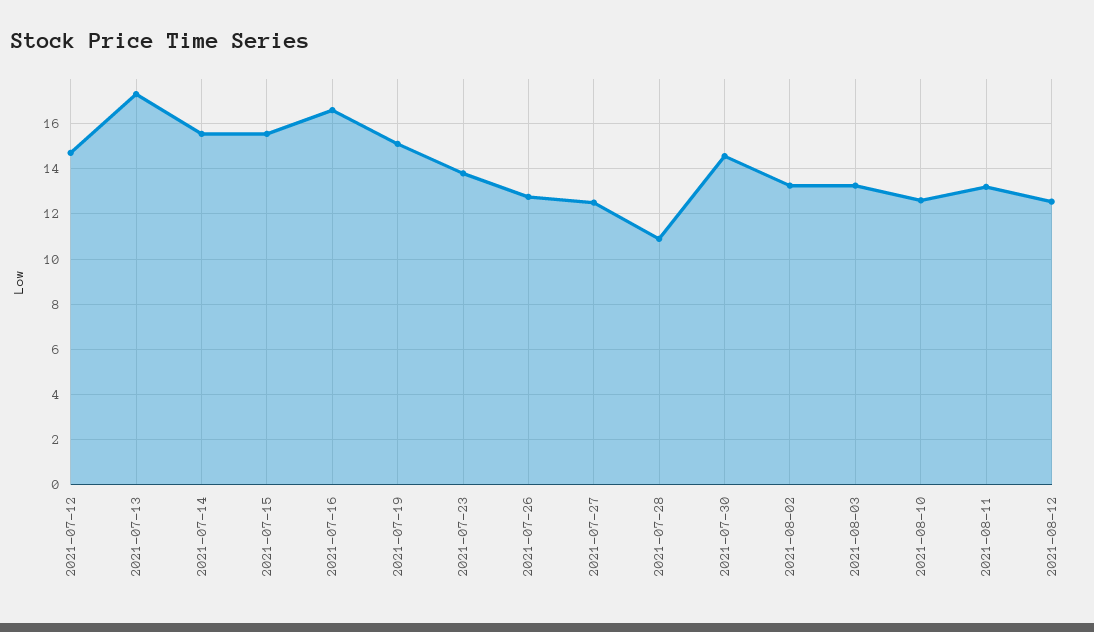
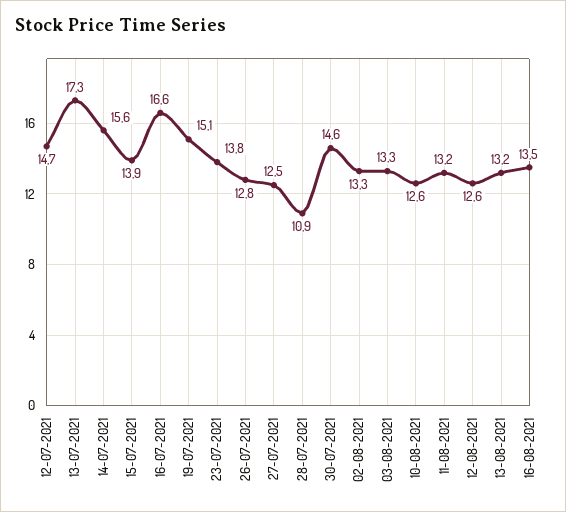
2021-07-15: 15.5 -> 13.9
13-08-2021: none -> 13.2
16-08-2021: none -> 13.5

